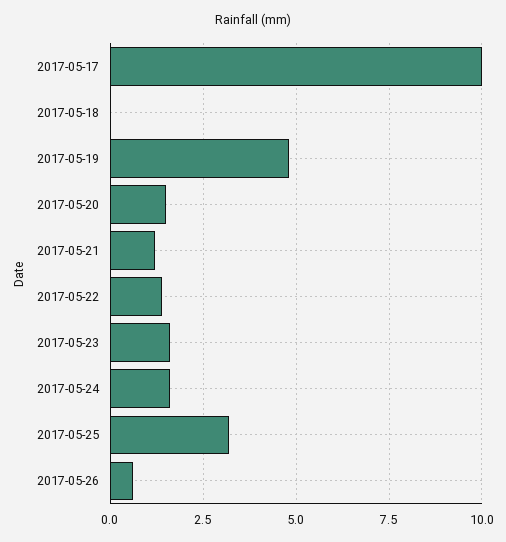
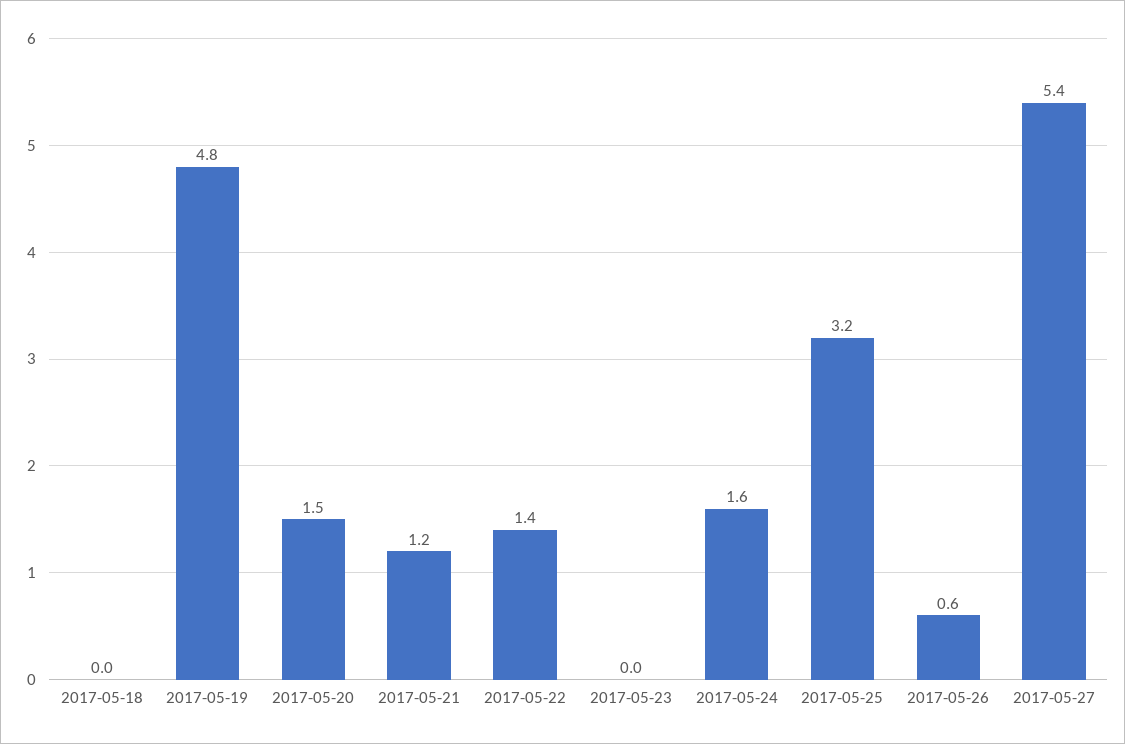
2017-05-17: 10 -> none
2017-05-23: 1.5 -> 0
2017-05-27: none -> 5.4

